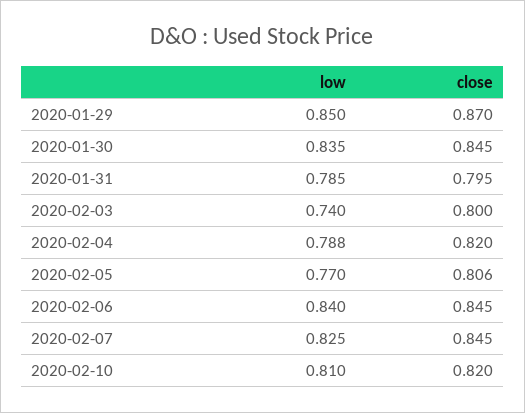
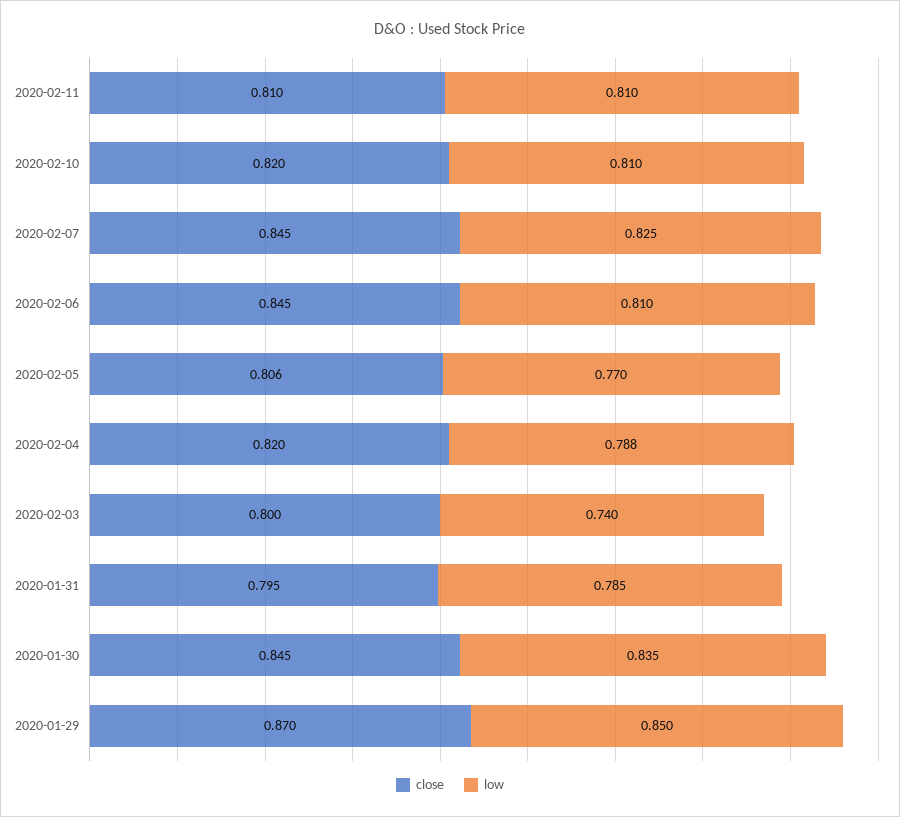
low, 2020-02-06: 0.84 -> 0.81
close, 2020-02-11: none -> 0.81
low, 2020-02-11: none -> 0.81

